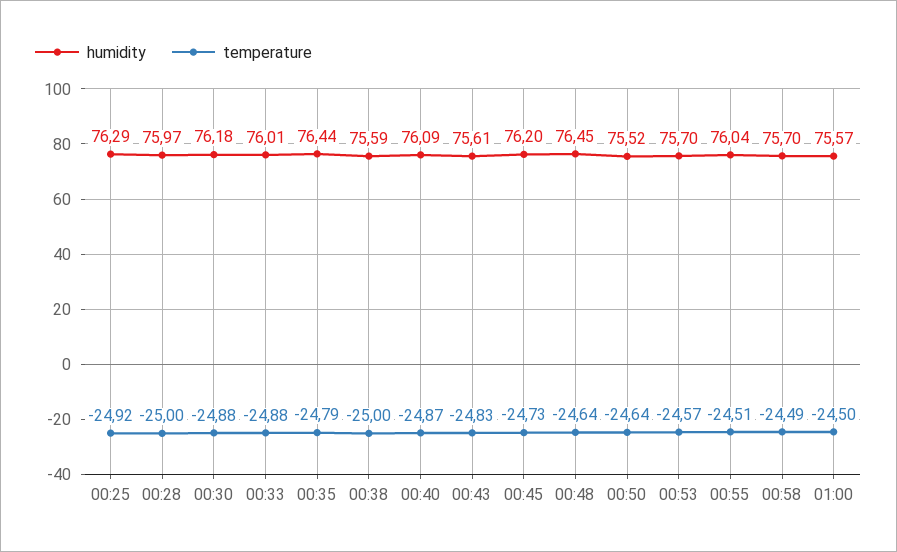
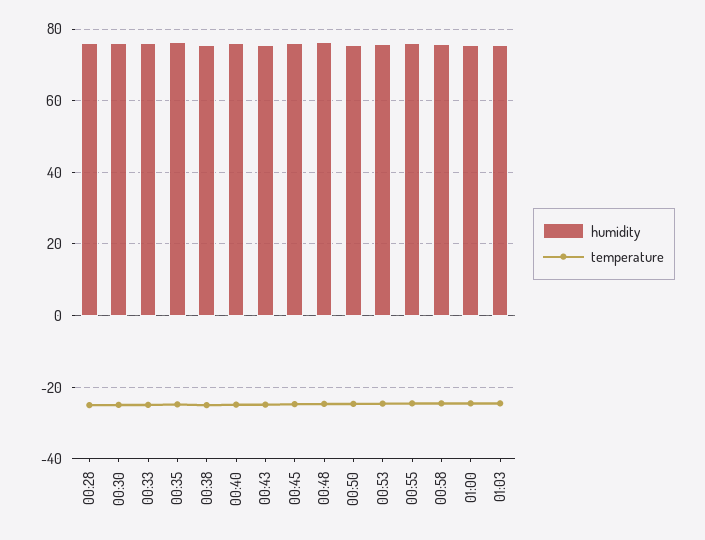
humidity, 00:25: 76.29 -> none
temperature, 00:25: -24.92 -> none
humidity, 01:03: none -> 76
temperature, 01:03: none -> -24

